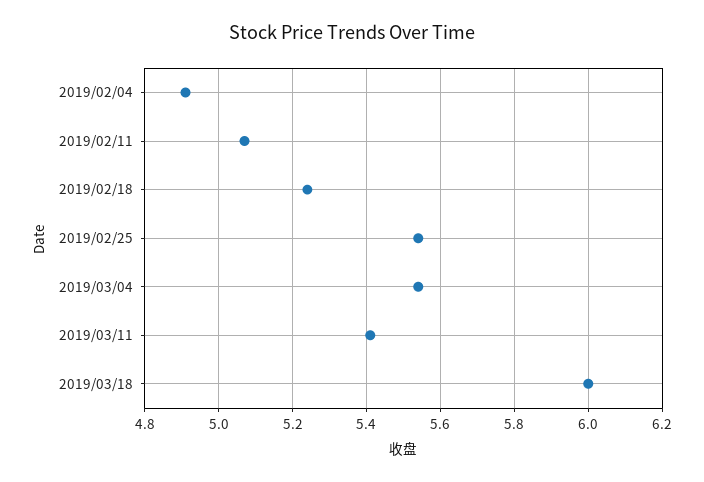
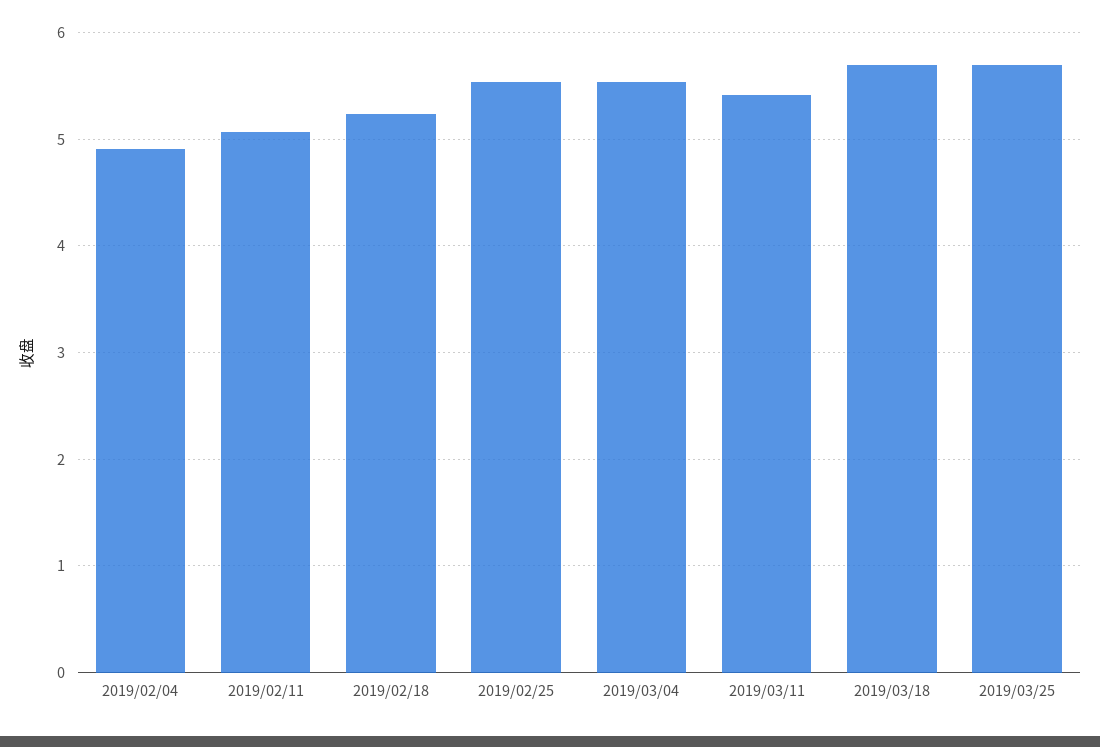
2019/03/18: 6 -> 5.7
2019/03/25: none -> 5.7

